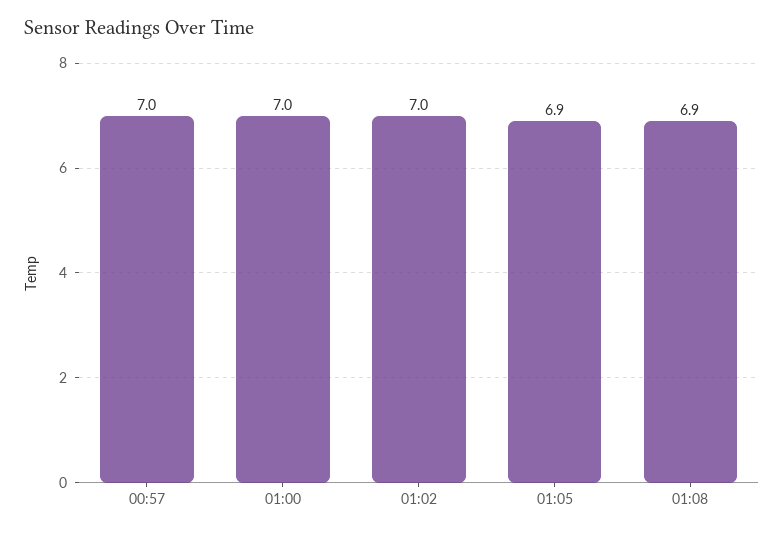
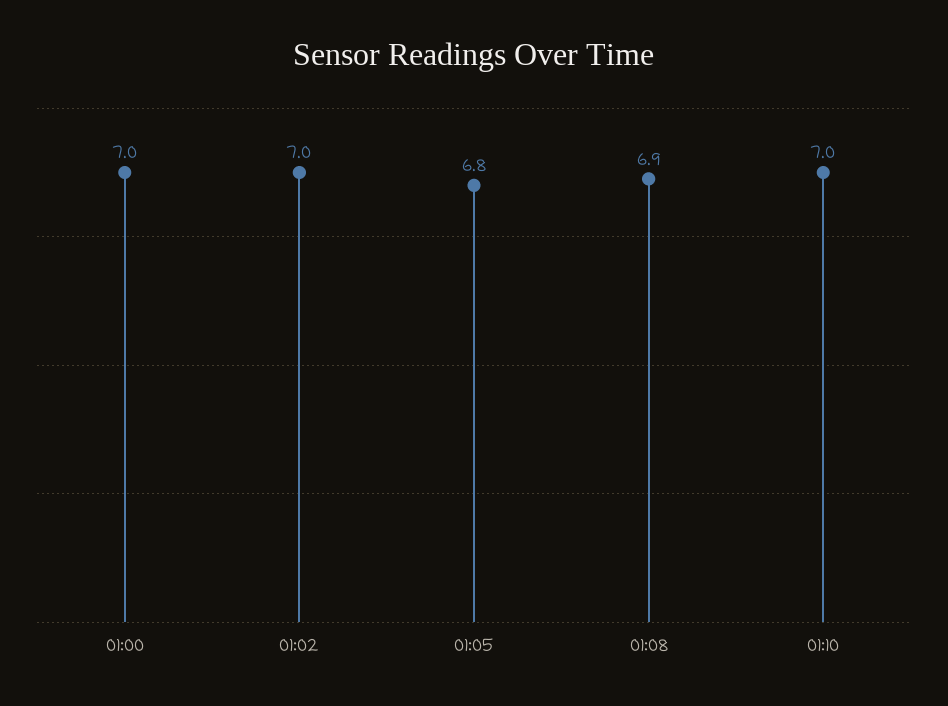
00:57: 7 -> none
01:05: 6.9 -> 6.8
01:10: none -> 7

